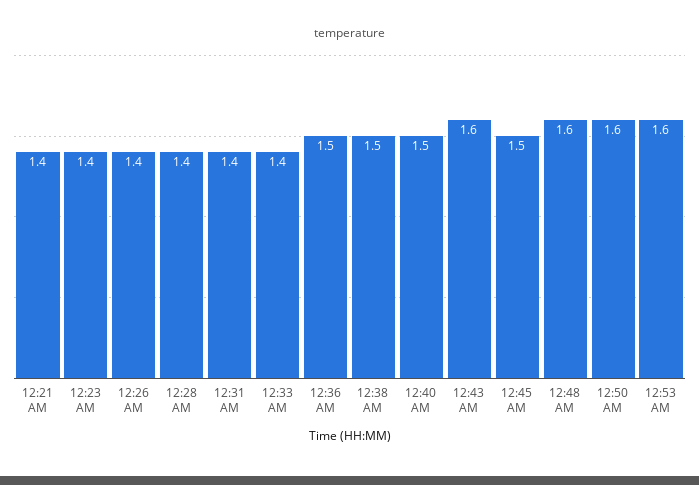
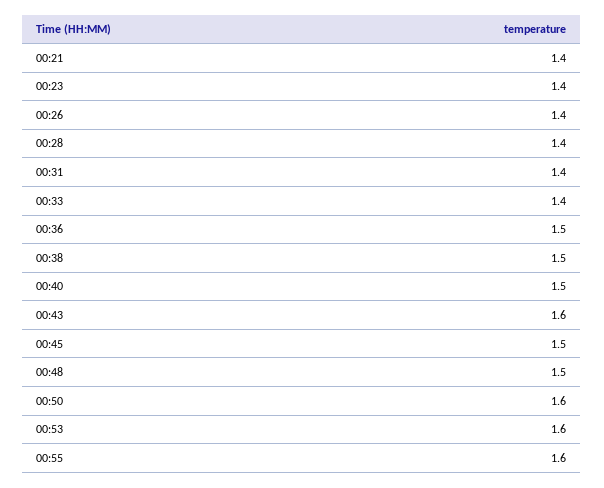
12:48 AM: 1.6 -> 1.5
00:55: none -> 1.6

